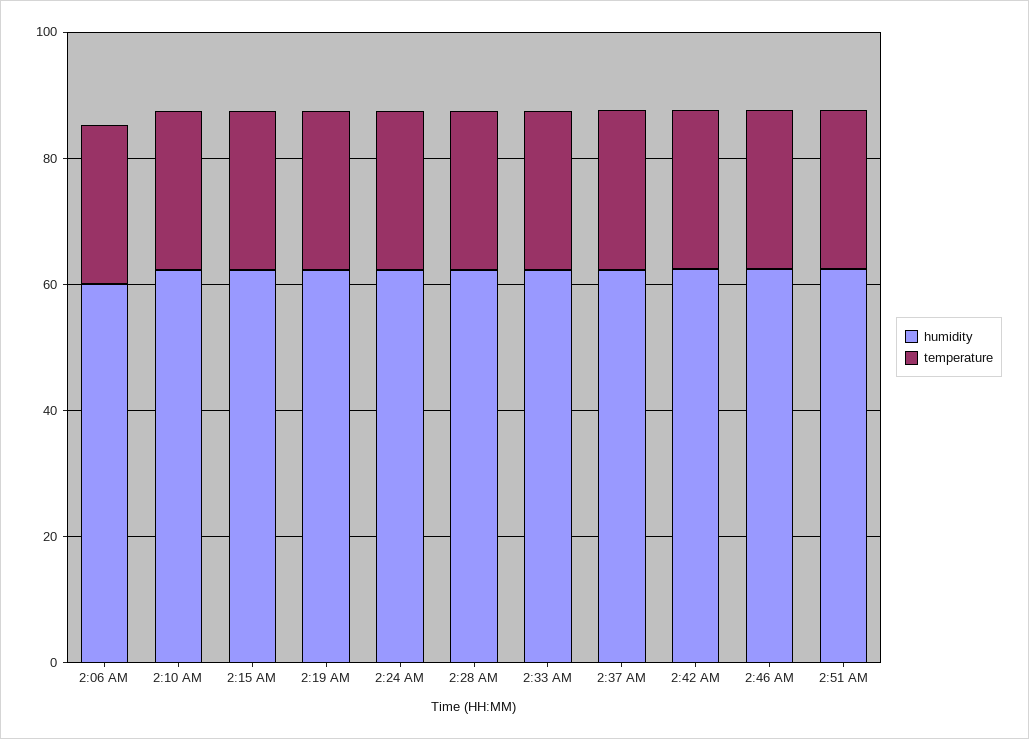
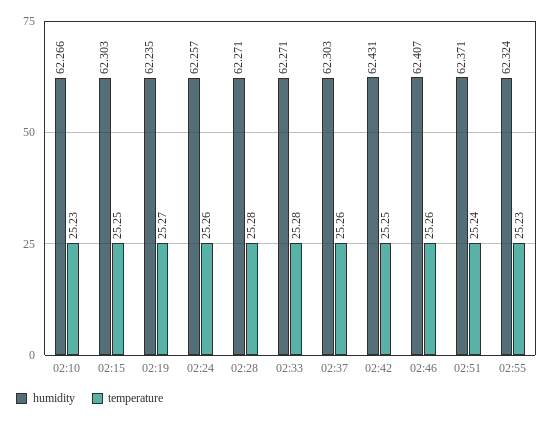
humidity, 2:06 AM: 60 -> none
temperature, 2:06 AM: 25 -> none
humidity, 02:55: none -> 62.324
temperature, 02:55: none -> 25.23

